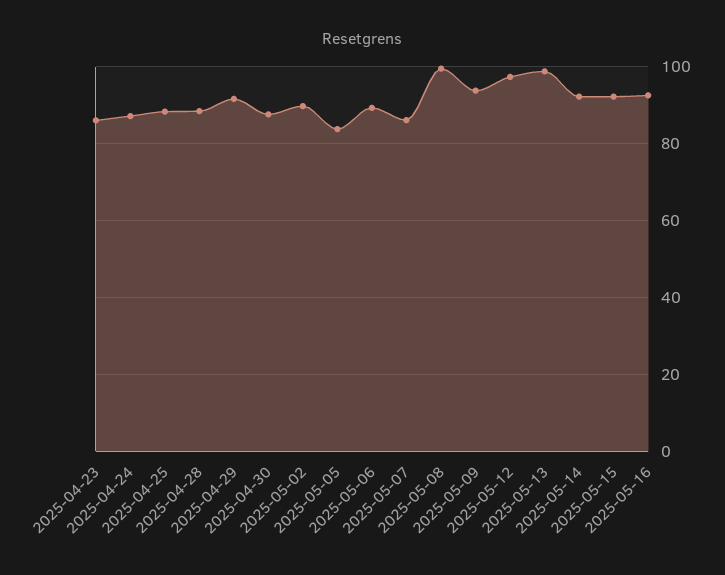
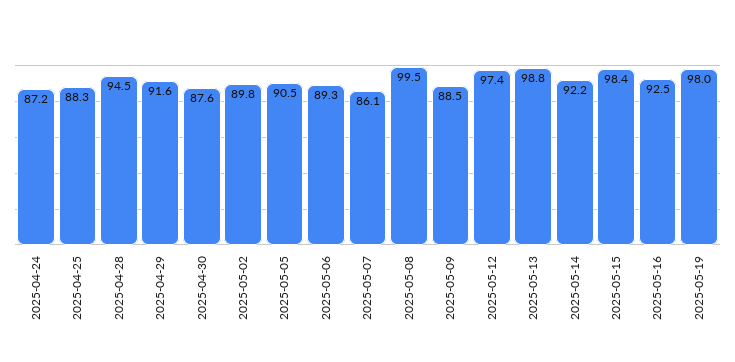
2025-04-23: 86 -> none
2025-04-28: 88 -> 94.5
2025-05-05: 84 -> 90.5
2025-05-09: 94 -> 88.5
2025-05-15: 92 -> 98.4
2025-05-19: none -> 98

